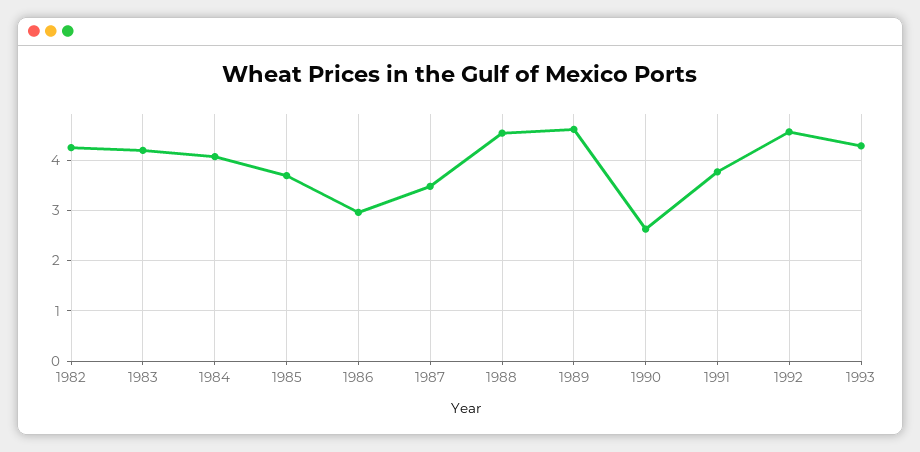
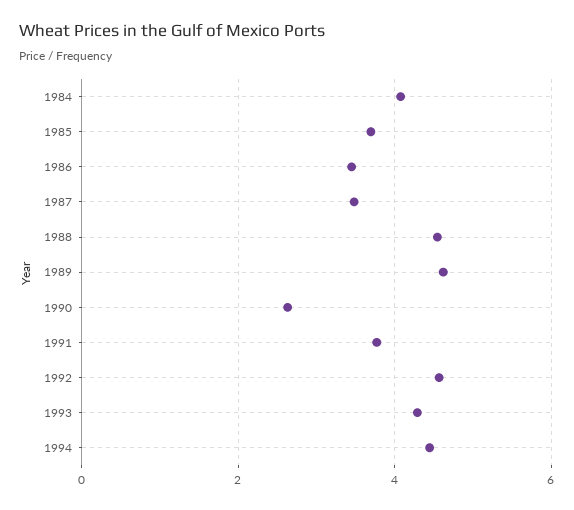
1982: 4.2 -> none
1983: 4.2 -> none
1986: 3 -> 3.4
1994: none -> 4.4

